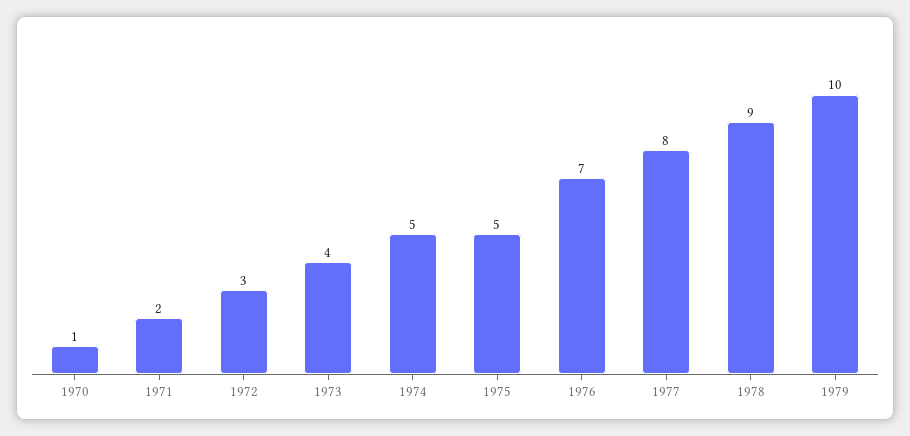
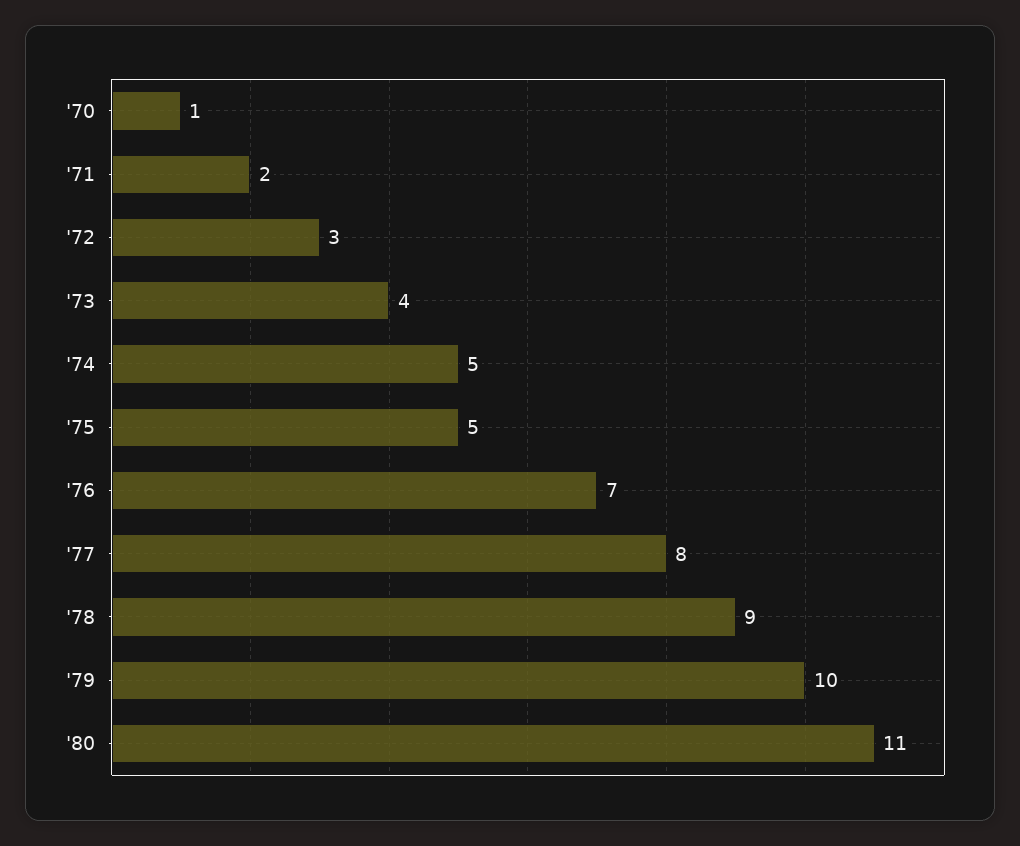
'80: none -> 11

